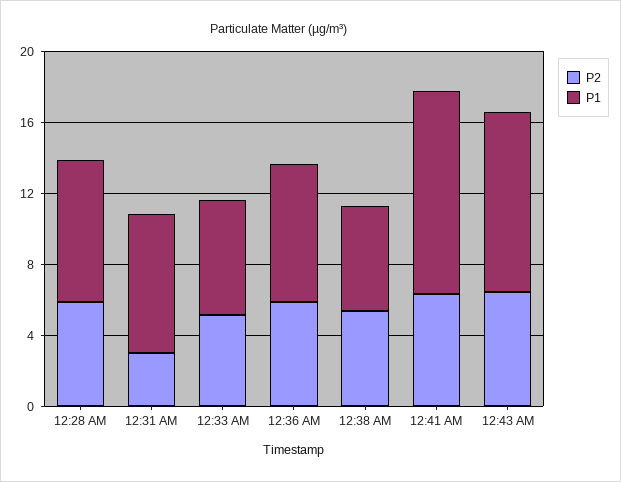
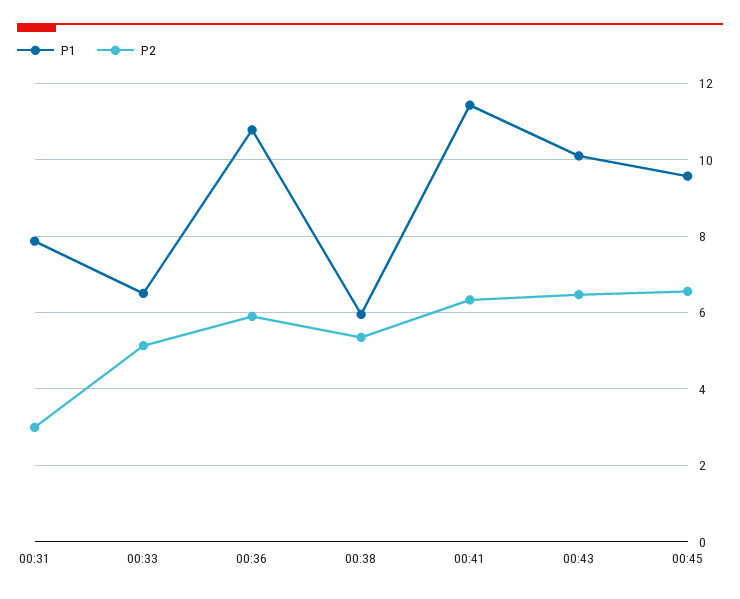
P2, 12:28 AM: 6 -> none
P1, 12:28 AM: 8 -> none
P1, 12:36 AM: 8 -> 10.8
P1, 00:45: none -> 9.6
P2, 00:45: none -> 6.6

